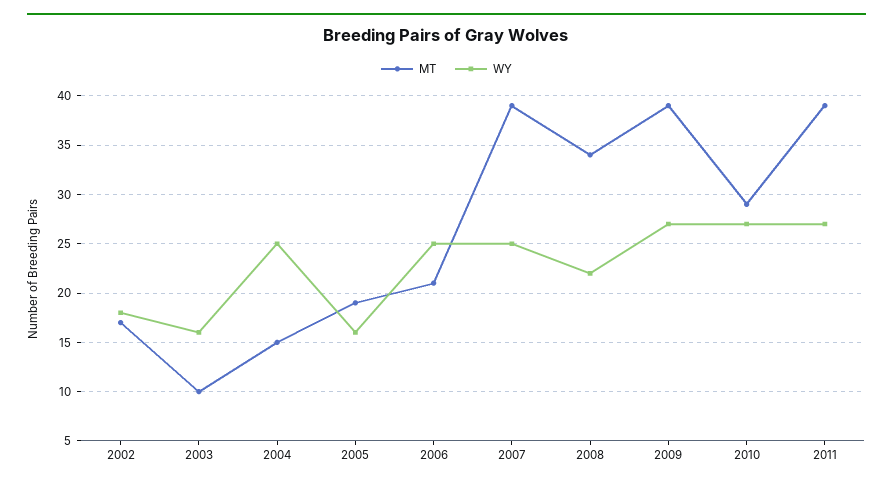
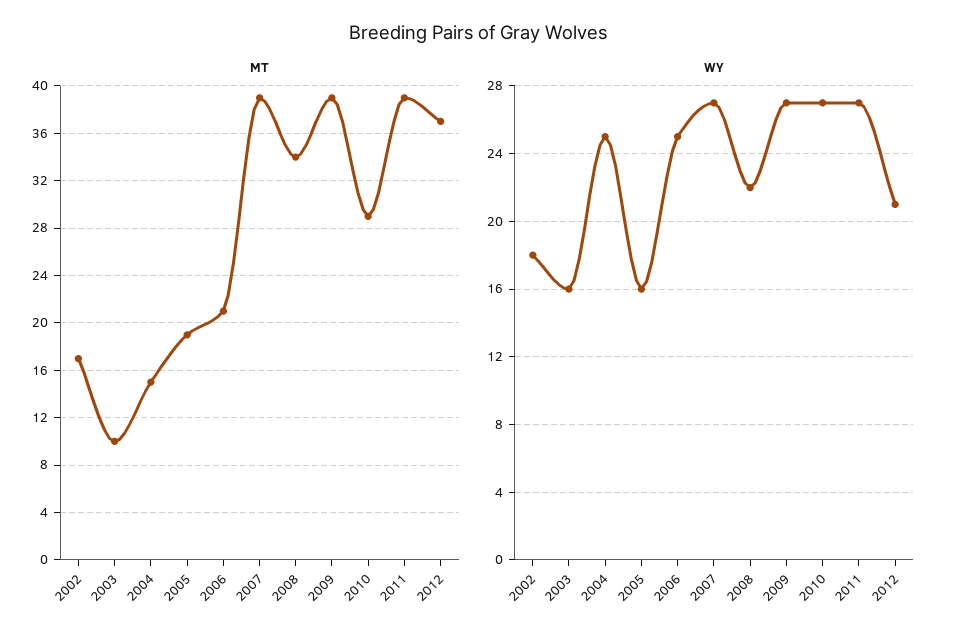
WY, 2007: 25 -> 27
MT, 2012: none -> 37
WY, 2012: none -> 21

